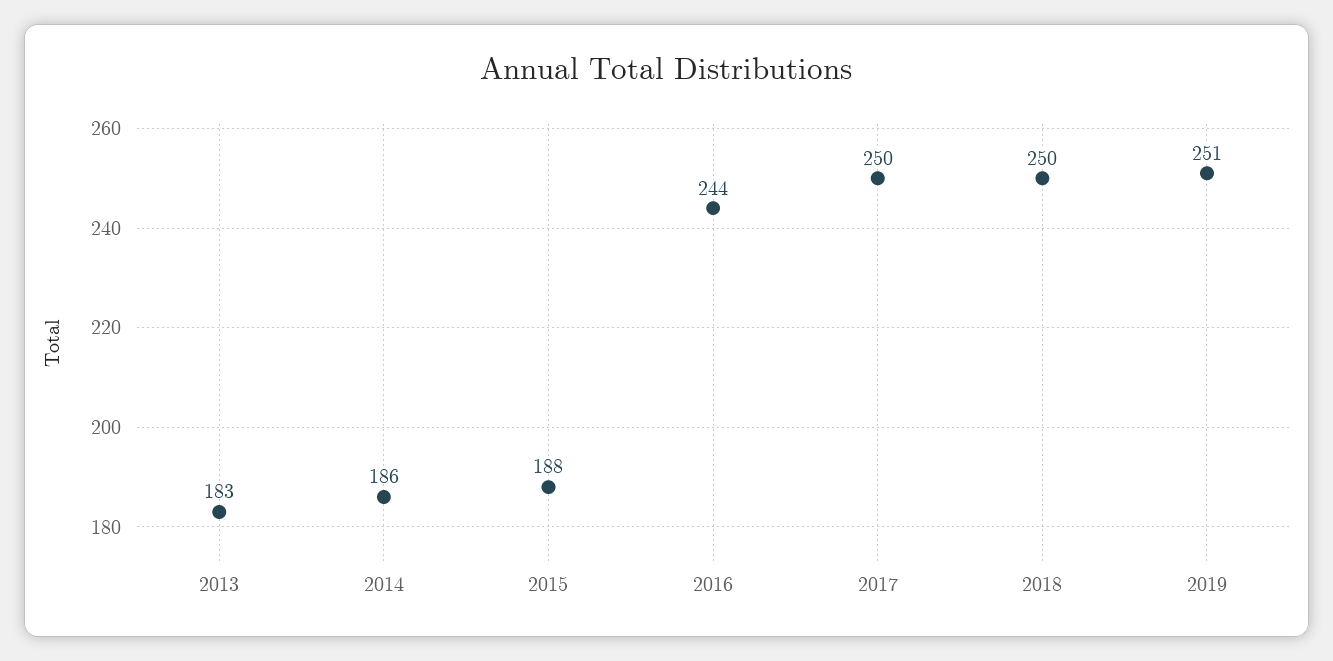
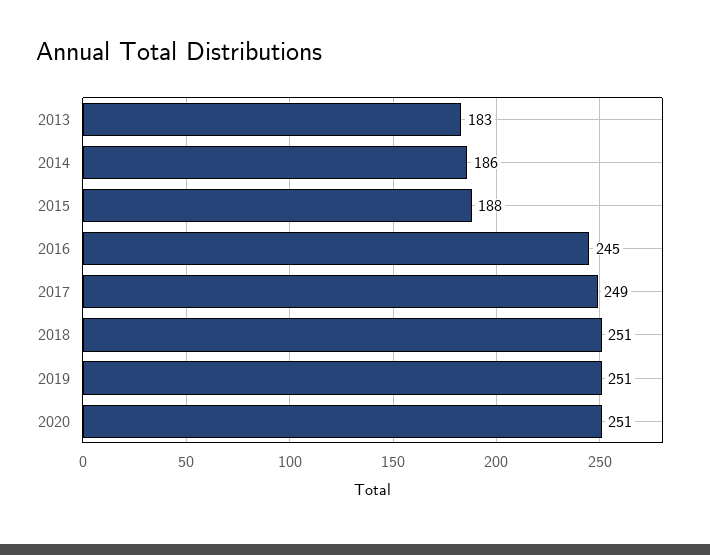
2016: 244 -> 245
2017: 250 -> 249
2018: 250 -> 251
2020: none -> 251

